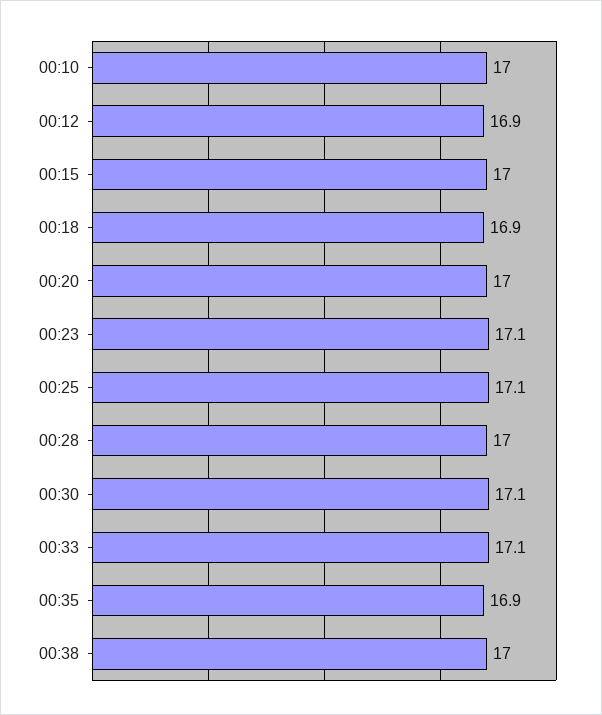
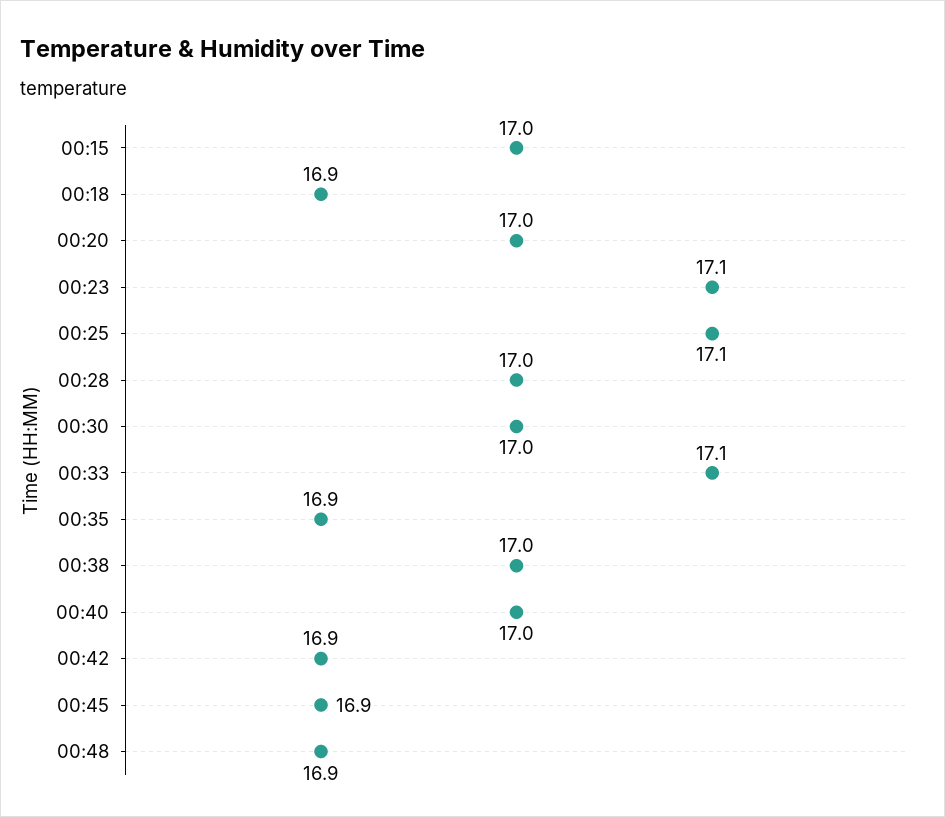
00:10: 17 -> none
00:12: 16.9 -> none
00:30: 17.1 -> 17
00:40: none -> 17
00:42: none -> 16.9
00:45: none -> 16.9
00:48: none -> 16.9

